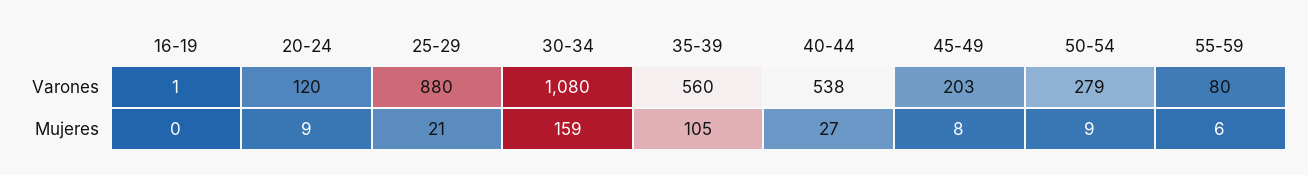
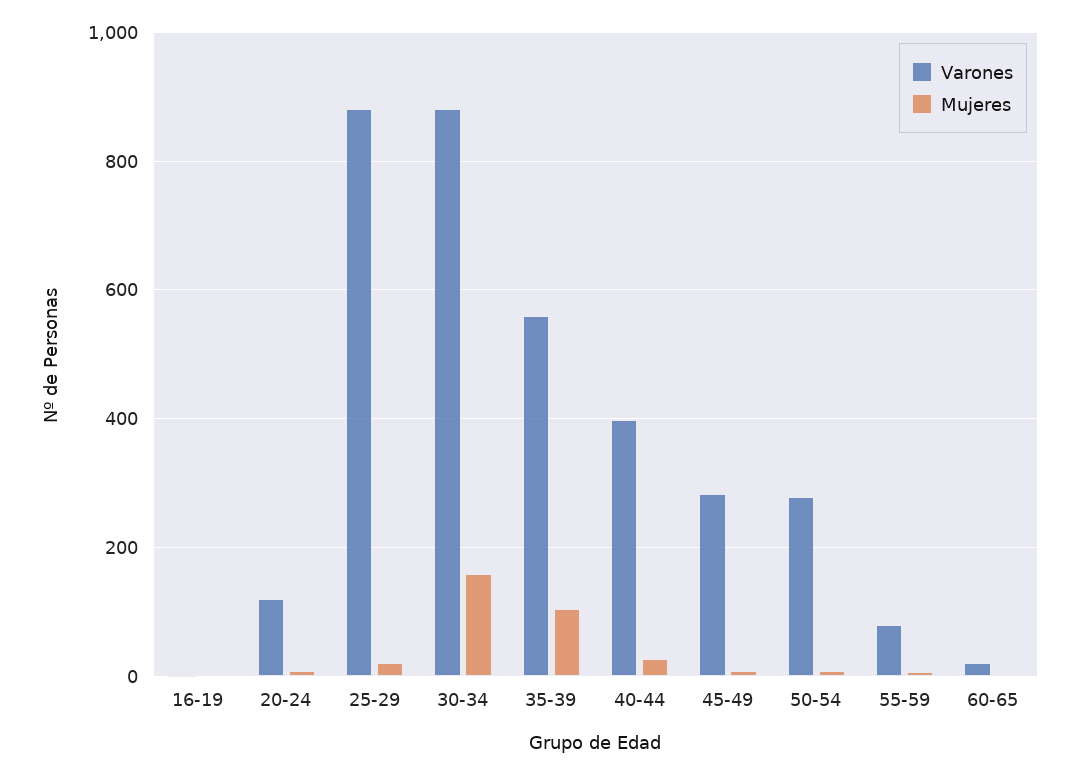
Varones, 30-34: 1080 -> 880
Varones, 40-44: 538 -> 400
Varones, 45-49: 203 -> 280
Varones, 60-65: none -> 20
Mujeres, 60-65: none -> 0

